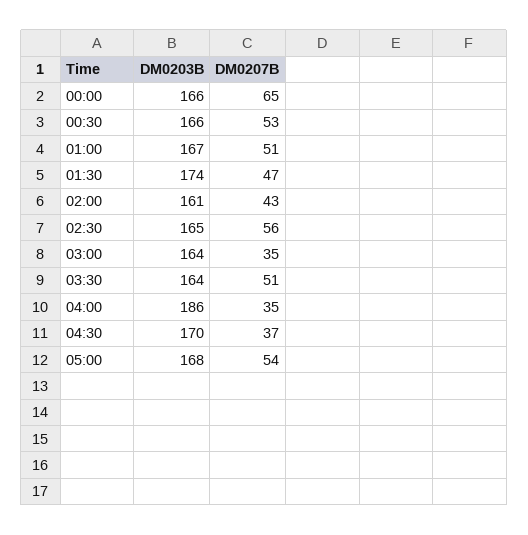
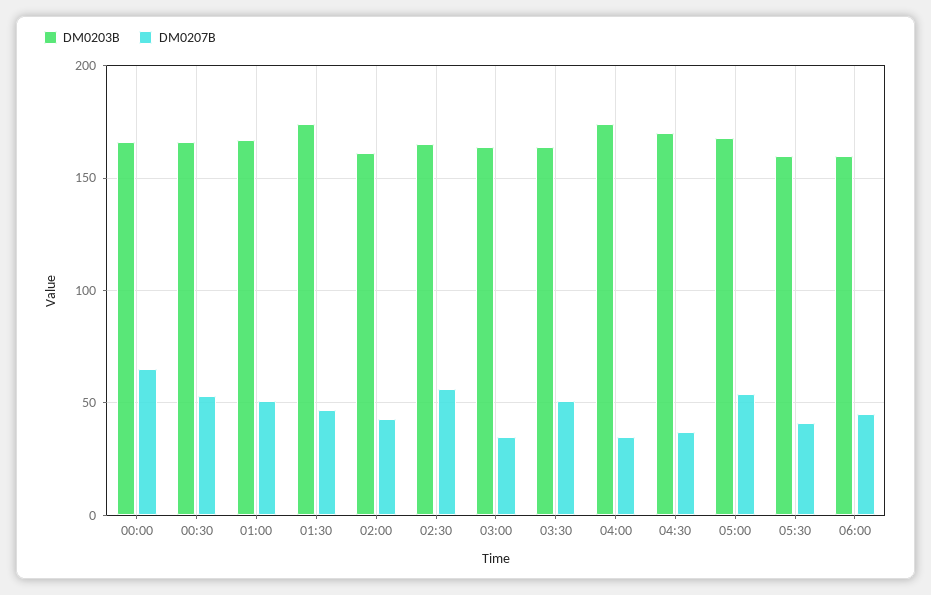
DM0203B, 04:00: 186 -> 175
DM0203B, 05:30: none -> 160
DM0207B, 05:30: none -> 40
DM0203B, 06:00: none -> 160
DM0207B, 06:00: none -> 45

